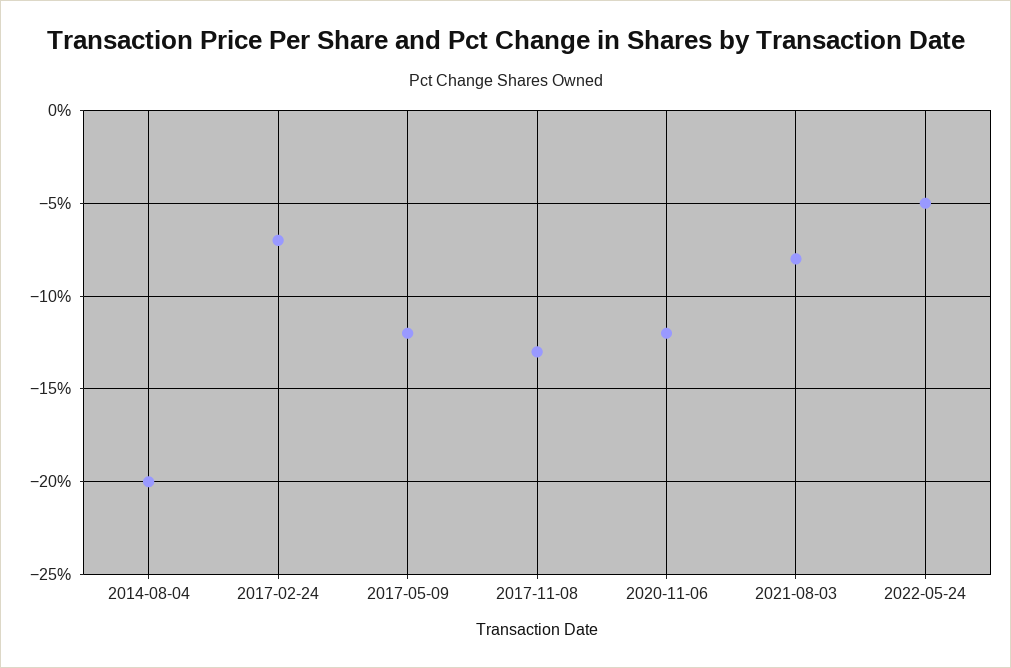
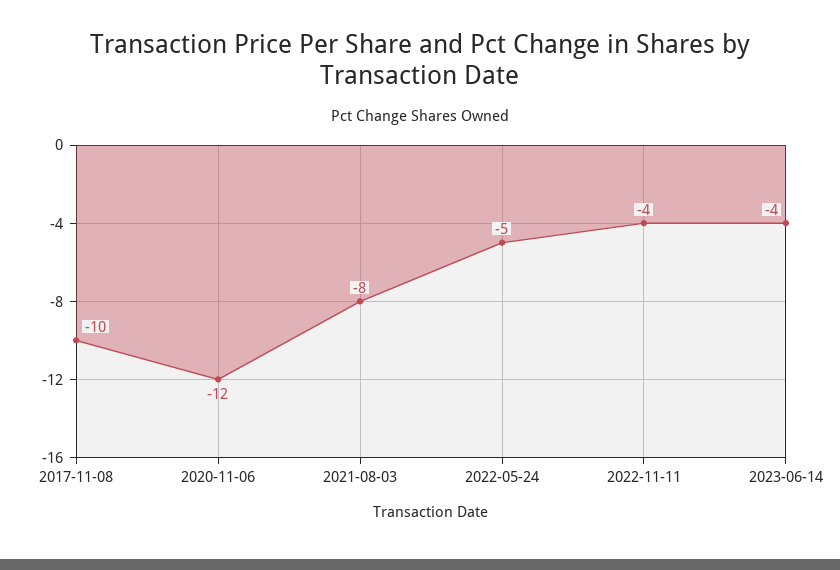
2014-08-04: -20 -> none
2017-02-24: -7 -> none
2017-05-09: -12 -> none
2017-11-08: -13 -> -10
2022-11-11: none -> -4
2023-06-14: none -> -4

